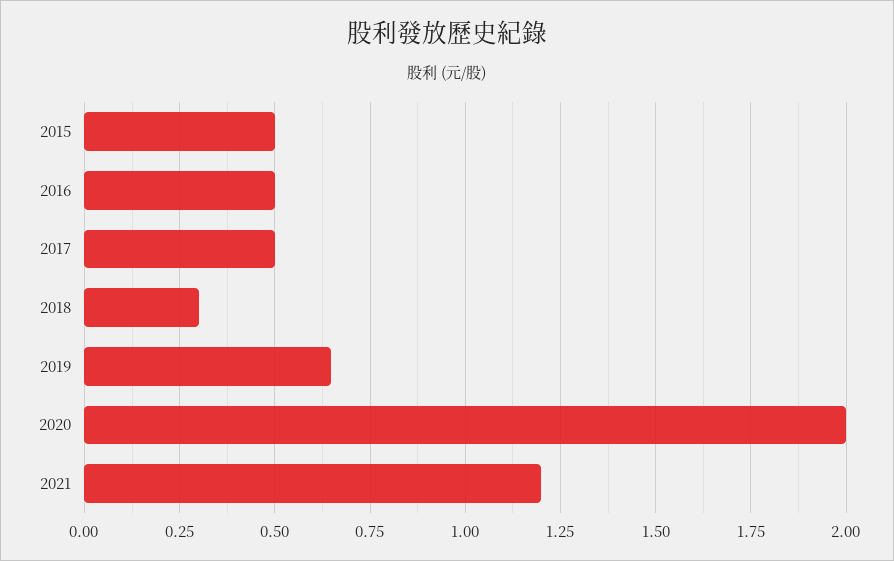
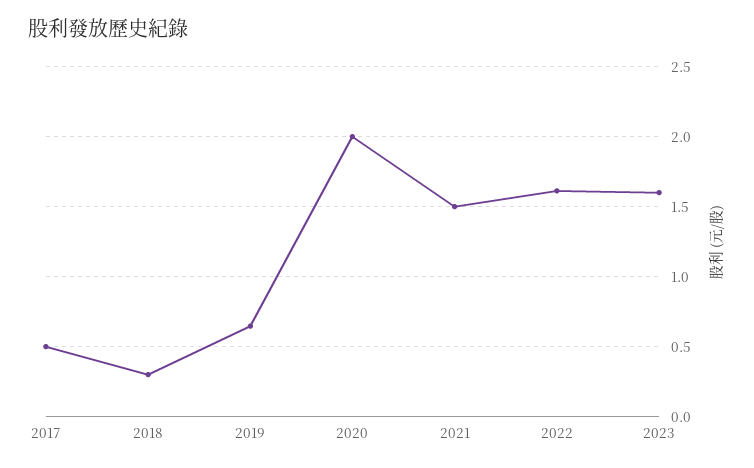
2015: 0.5 -> none
2016: 0.5 -> none
2021: 1.2 -> 1.5
2022: none -> 1.6
2023: none -> 1.6

